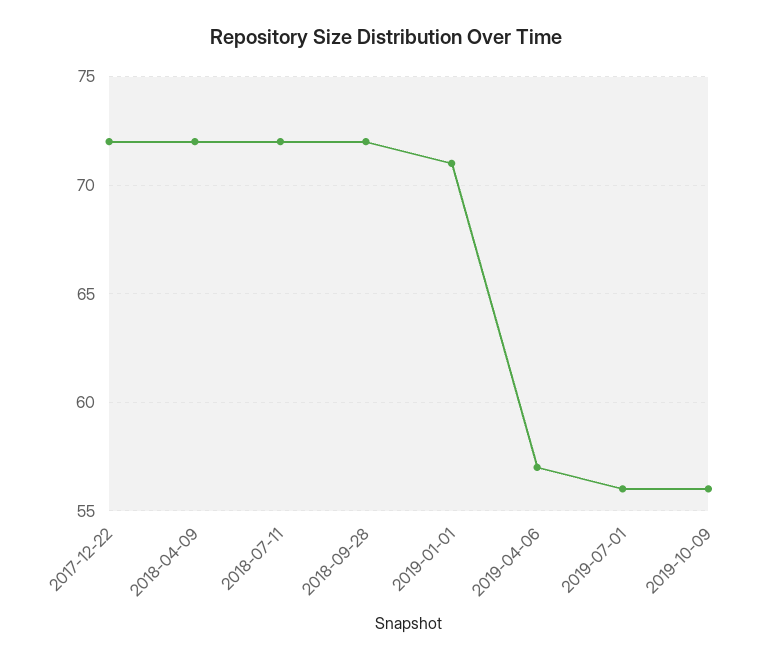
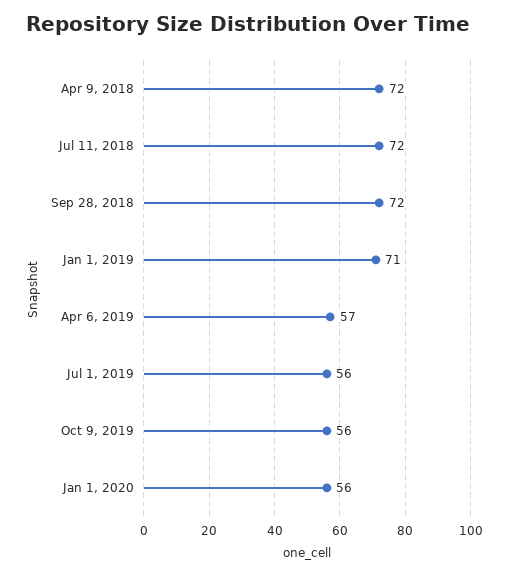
2017-12-22: 72 -> none
Jan 1, 2020: none -> 56

